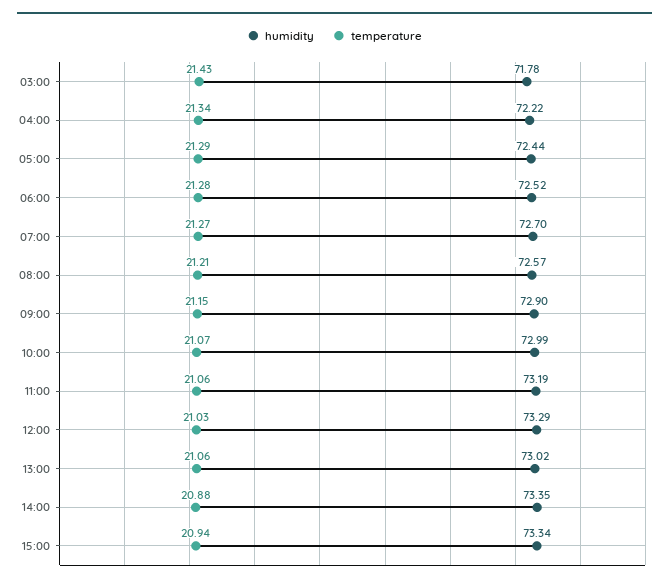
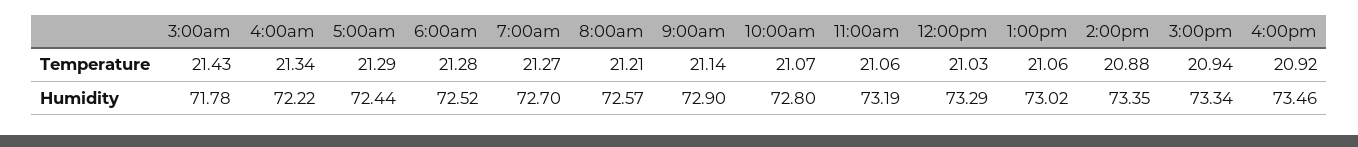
temperature, 09:00: 21.15 -> 21.14
humidity, 10:00: 72.99 -> 72.8
temperature, 4:00pm: none -> 20.92
humidity, 4:00pm: none -> 73.46

